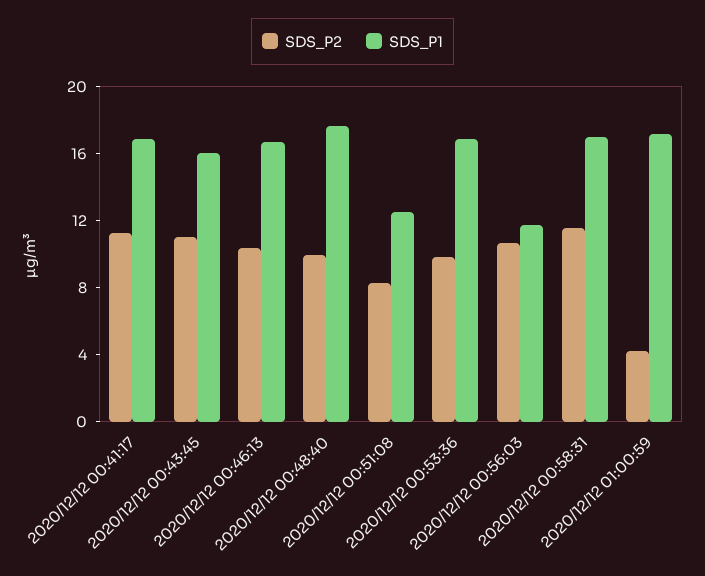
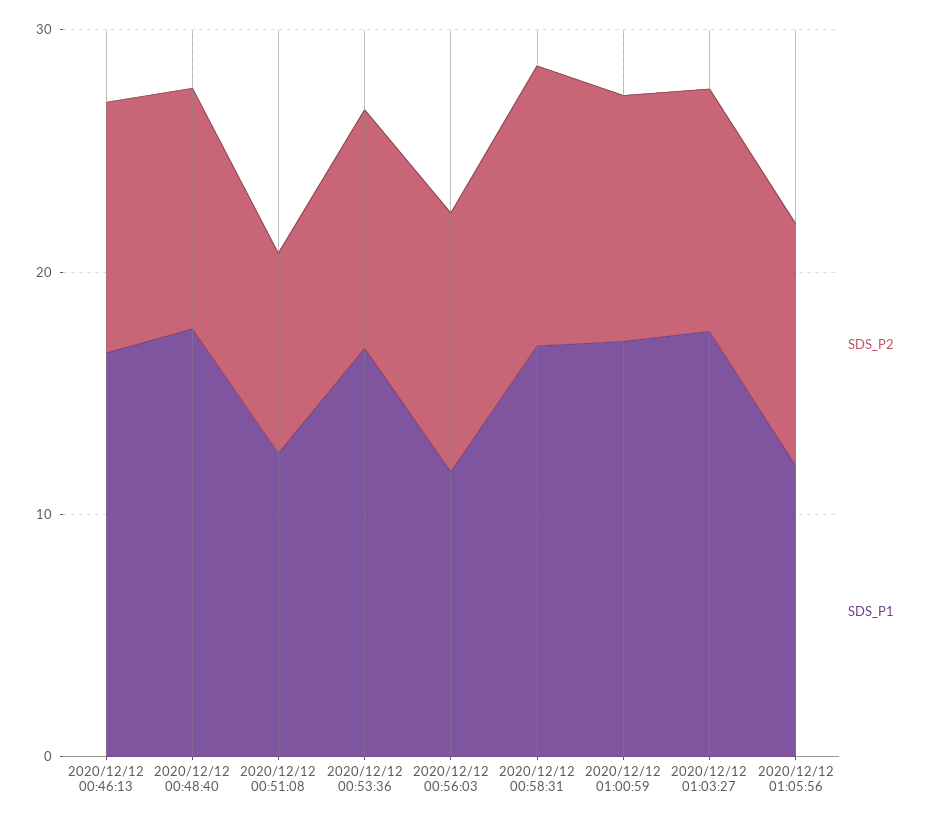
SDS_P2, 2020/12/12 00:41:17: 11 -> none
SDS_P1, 2020/12/12 00:41:17: 17 -> none
SDS_P2, 2020/12/12 00:43:45: 11 -> none
SDS_P1, 2020/12/12 00:43:45: 16 -> none
SDS_P2, 2020/12/12 01:00:59: 4 -> 10
SDS_P2, 2020/12/12 01:03:27: none -> 10
SDS_P1, 2020/12/12 01:03:27: none -> 18
SDS_P2, 2020/12/12 01:05:56: none -> 10
SDS_P1, 2020/12/12 01:05:56: none -> 12

